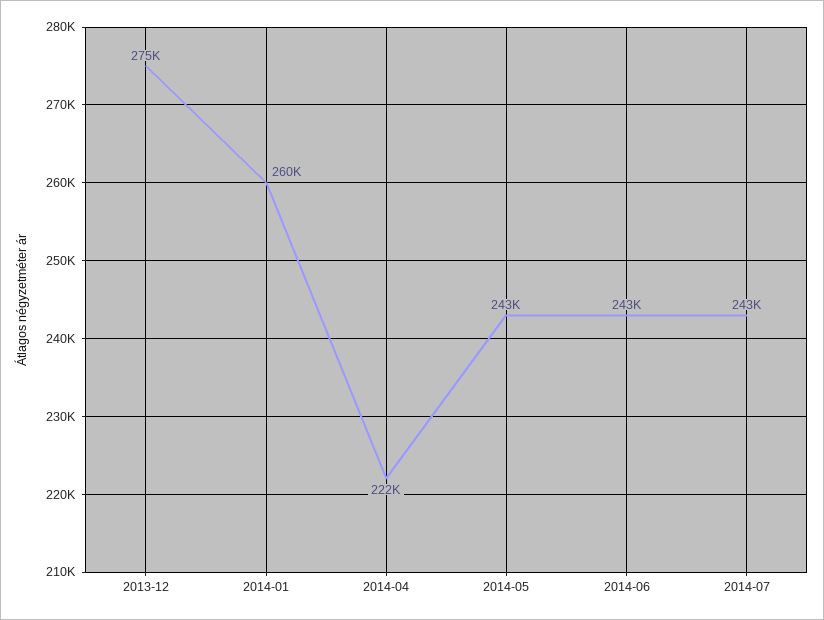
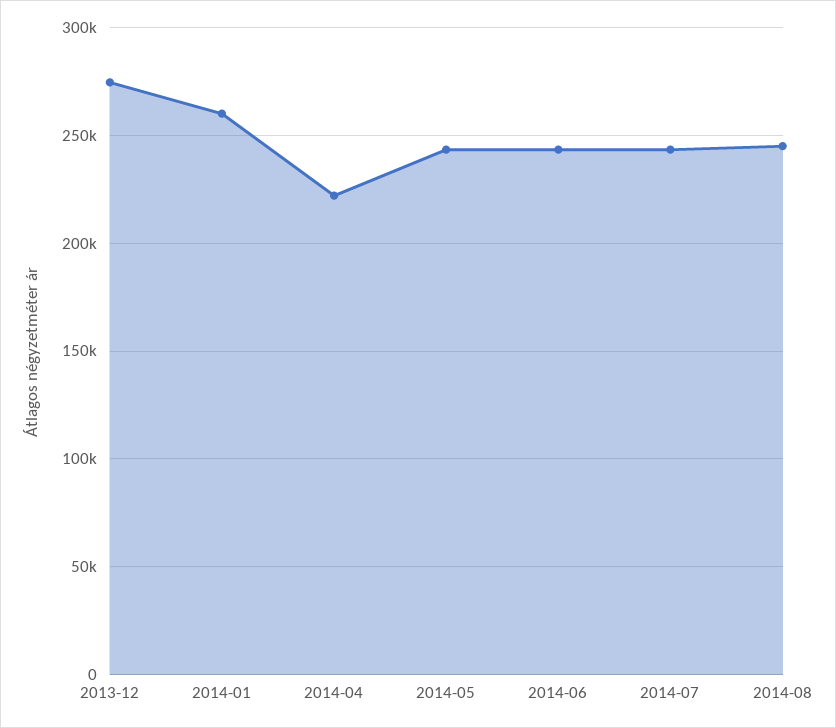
2014-08: none -> 245000

